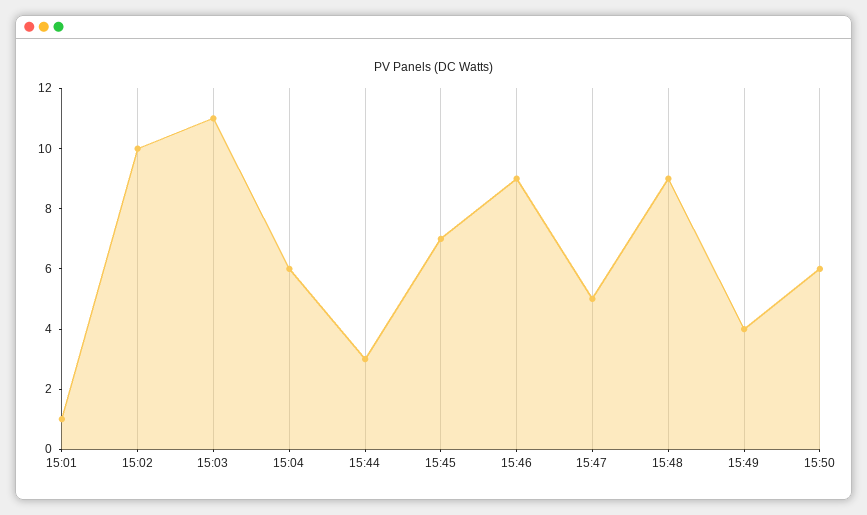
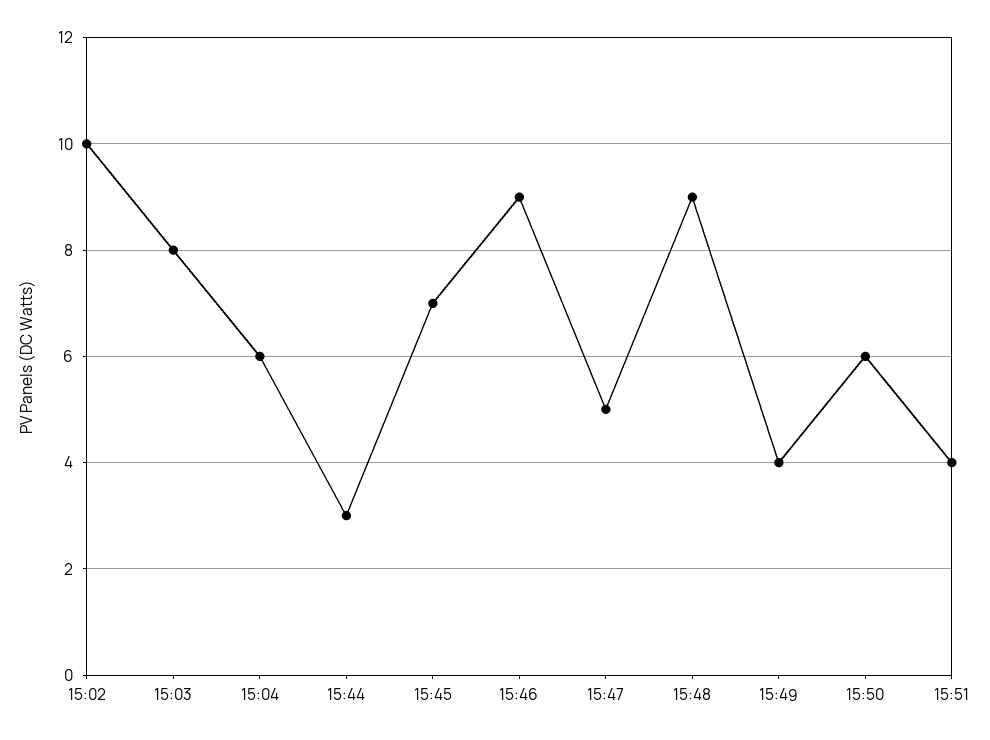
15:01: 1 -> none
15:03: 11 -> 8
15:51: none -> 4

